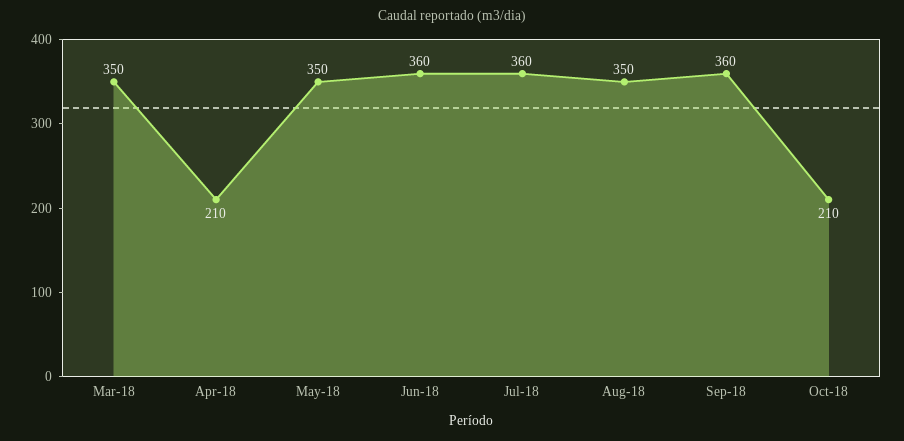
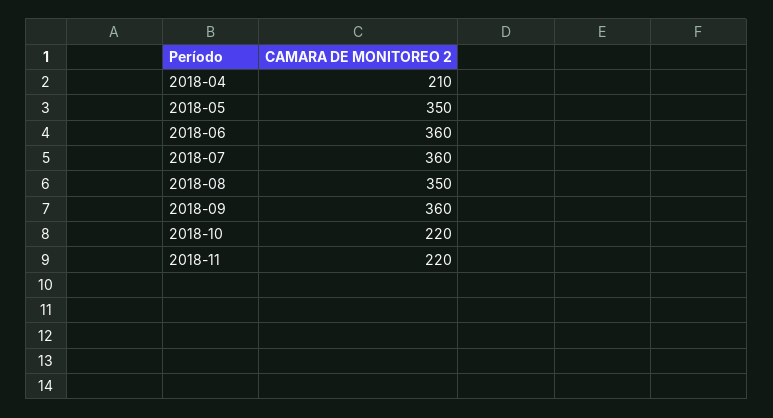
Mar-18: 350 -> none
Oct-18: 210 -> 220
2018-11: none -> 220

